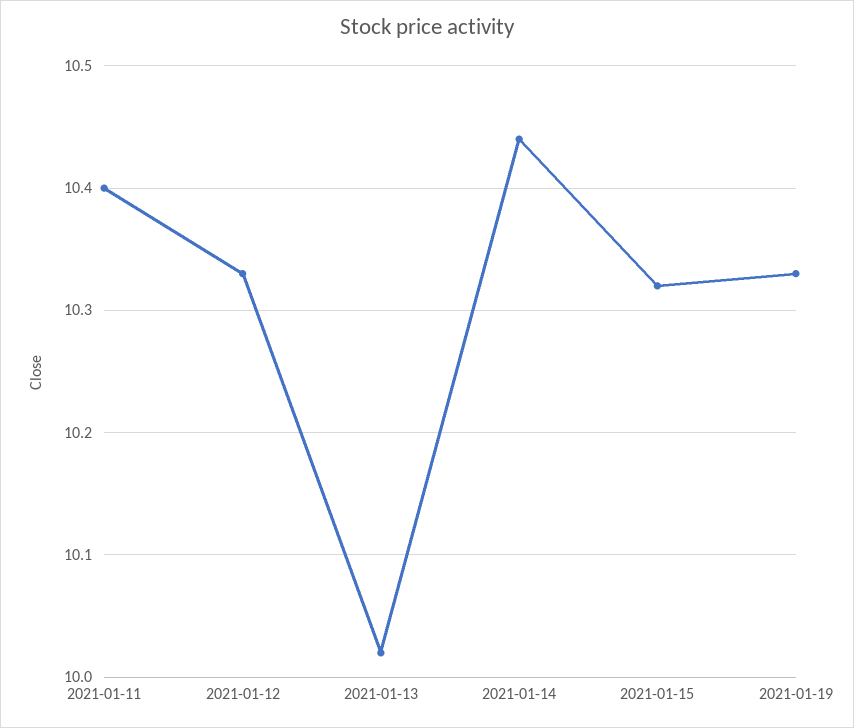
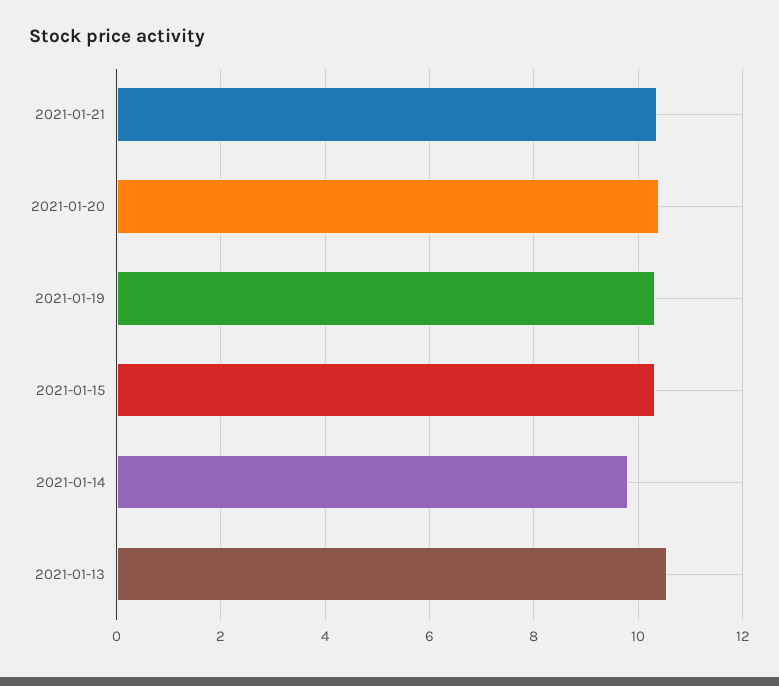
2021-01-11: 10.4 -> none
2021-01-12: 10.33 -> none
2021-01-13: 10.02 -> 10.6
2021-01-14: 10.44 -> 9.8
2021-01-21: none -> 10.4
2021-01-20: none -> 10.4

